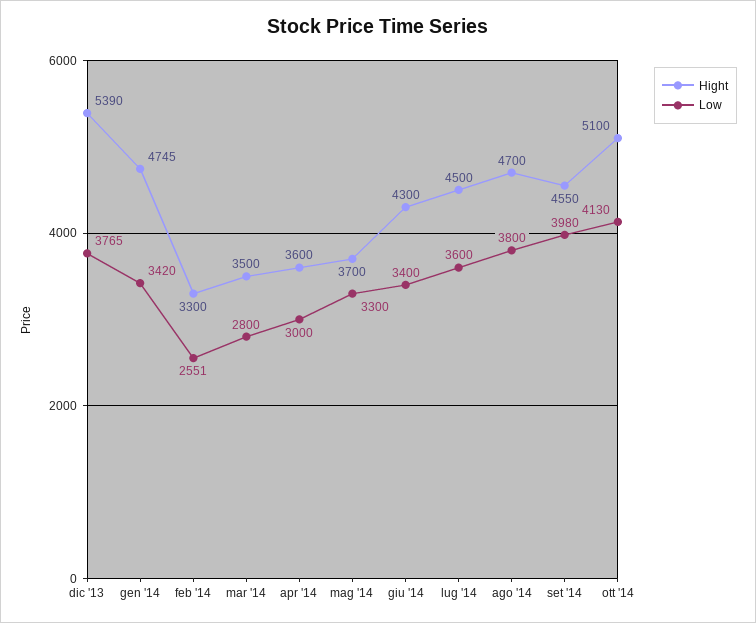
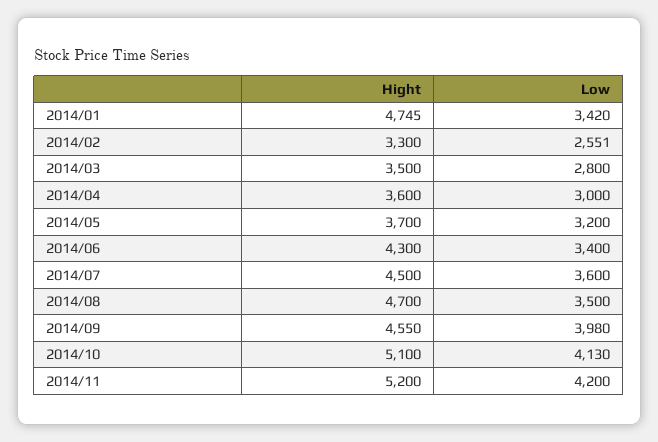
Hight, dic '13: 5390 -> none
Low, dic '13: 3765 -> none
Low, mag '14: 3300 -> 3200
Low, ago '14: 3800 -> 3500
Hight, 2014/11: none -> 5200
Low, 2014/11: none -> 4200

